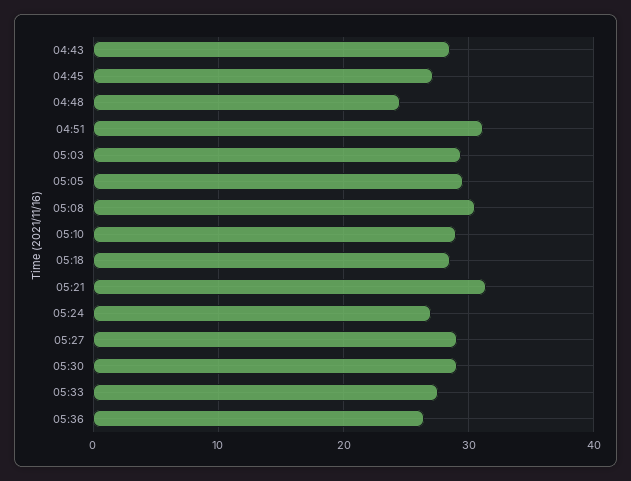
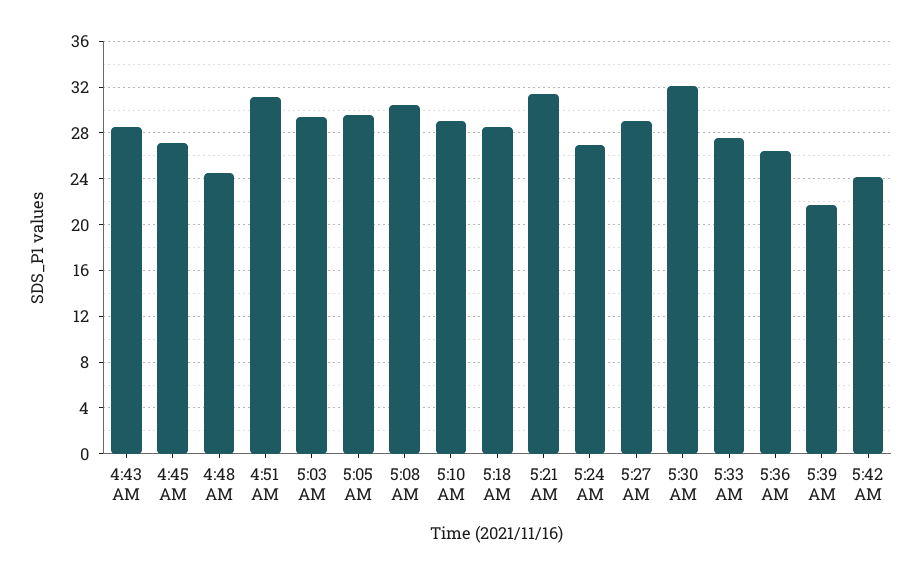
05:30: 29 -> 32
5:39 AM: none -> 22
5:42 AM: none -> 24

